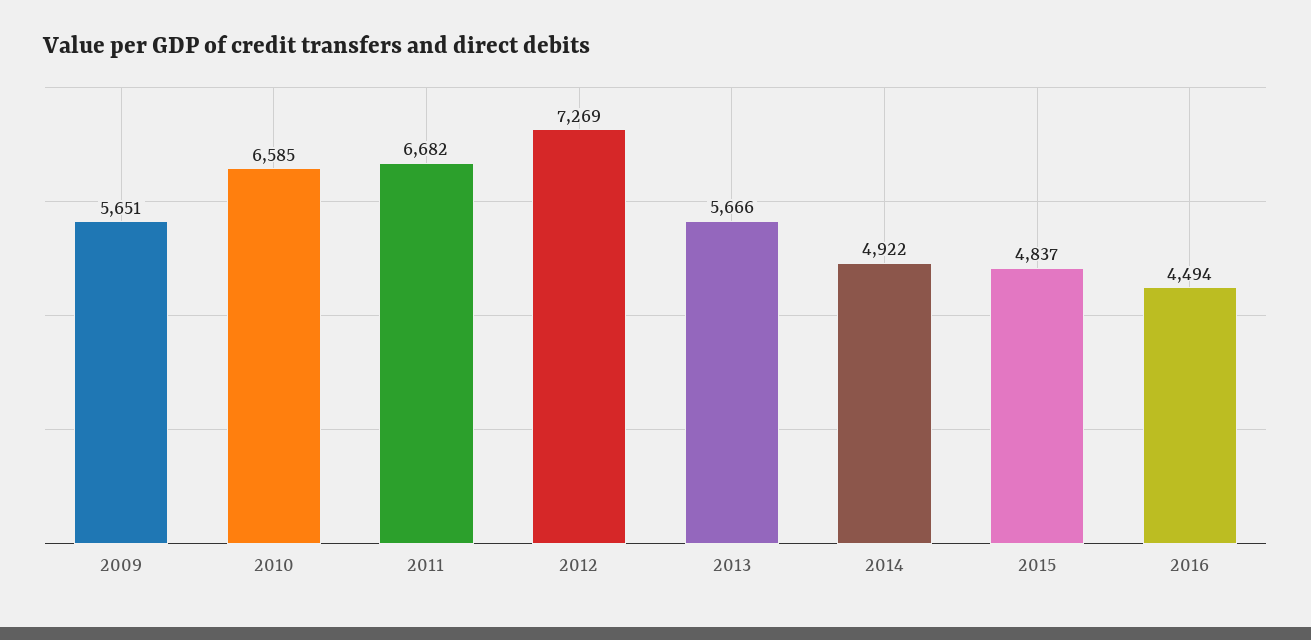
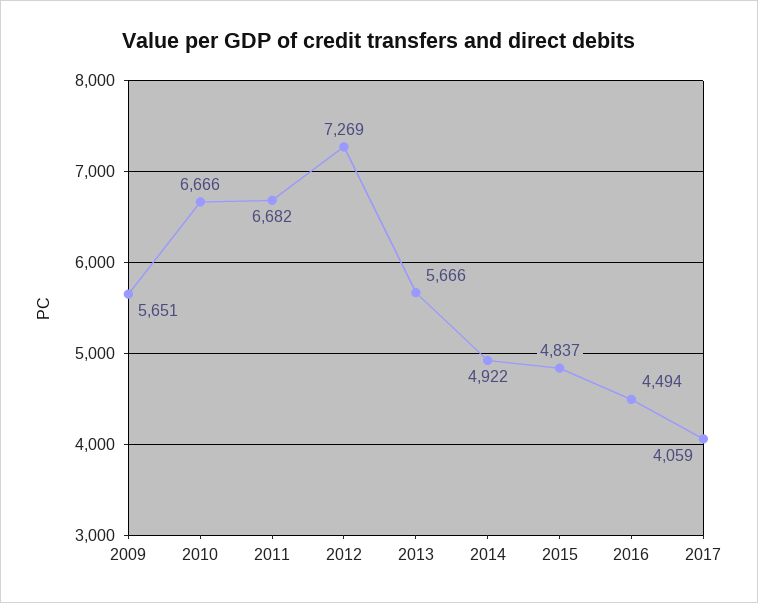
2010: 6585 -> 6666
2017: none -> 4059

